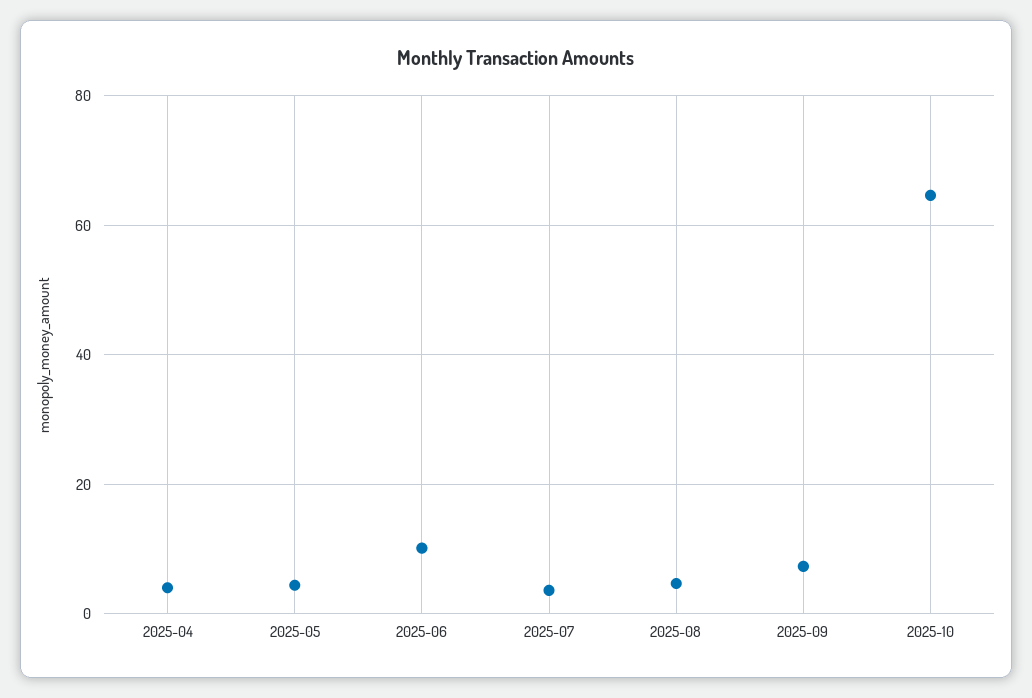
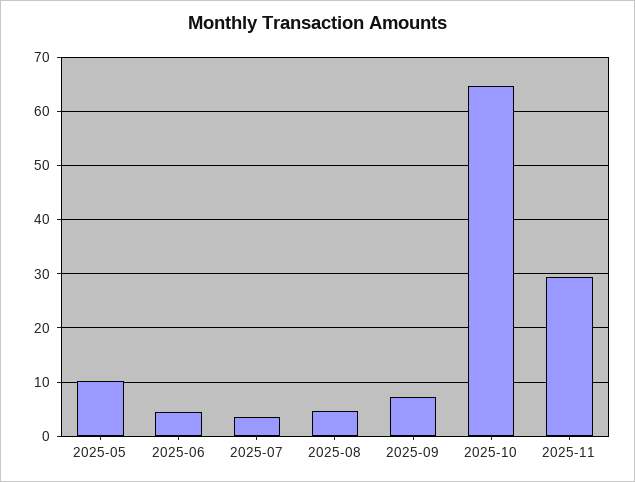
2025-04: 4 -> none
2025-05: 4 -> 10
2025-06: 10 -> 4
2025-11: none -> 30

